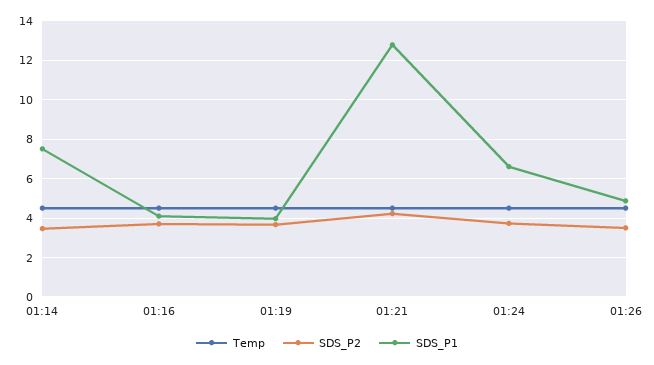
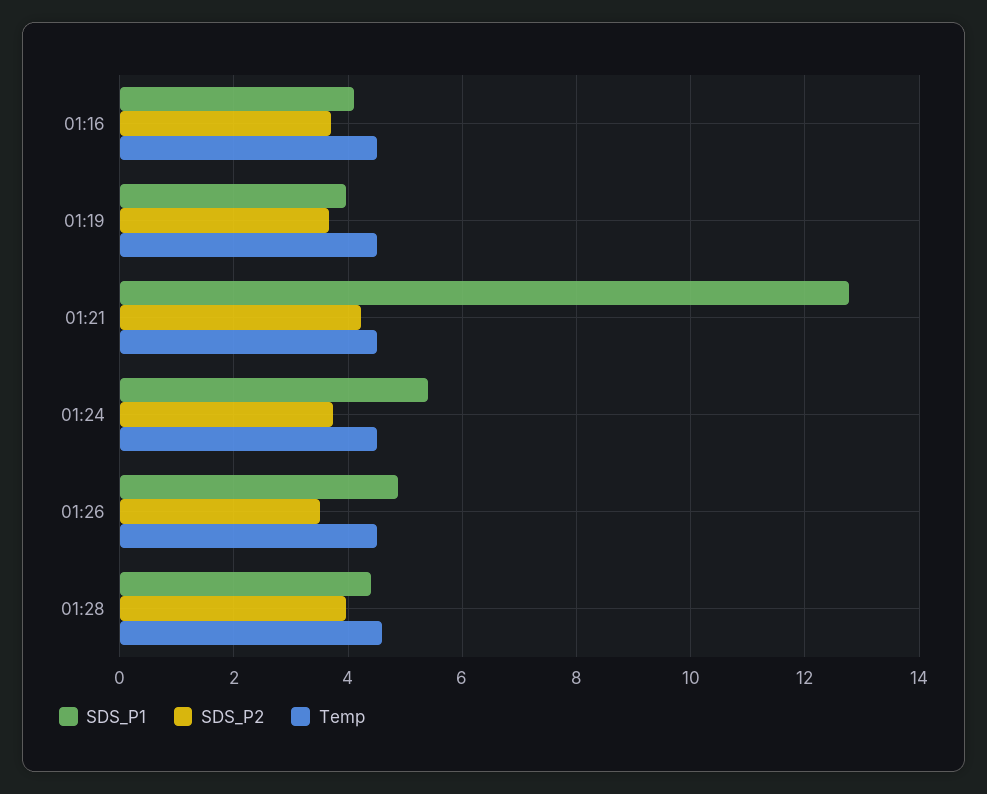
Temp, 01:14: 4.5 -> none
SDS_P2, 01:14: 3.5 -> none
SDS_P1, 01:14: 7.5 -> none
SDS_P1, 01:24: 6.5 -> 5.4
SDS_P1, 01:28: none -> 4.4
SDS_P2, 01:28: none -> 4
Temp, 01:28: none -> 4.6

